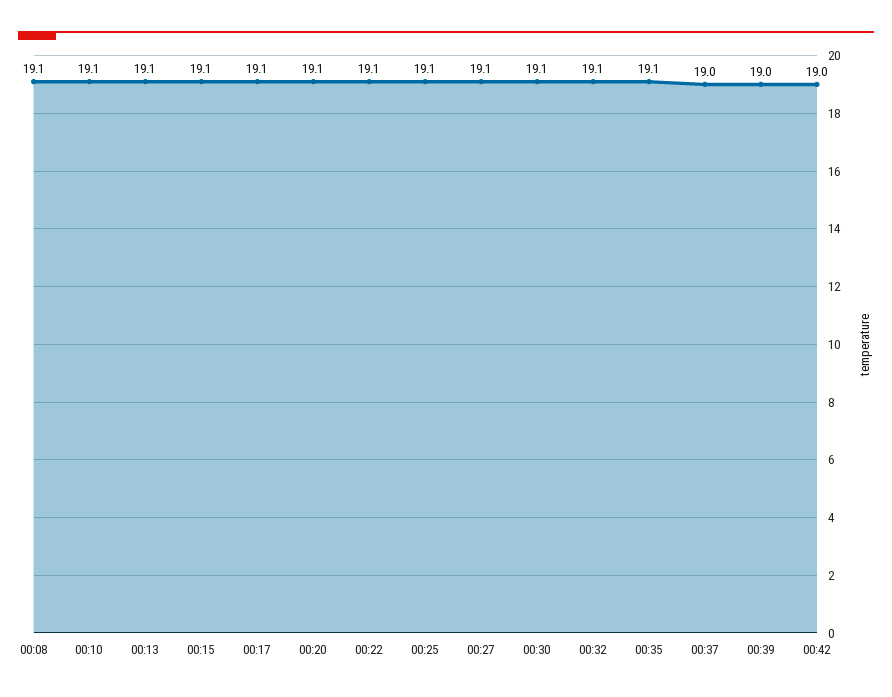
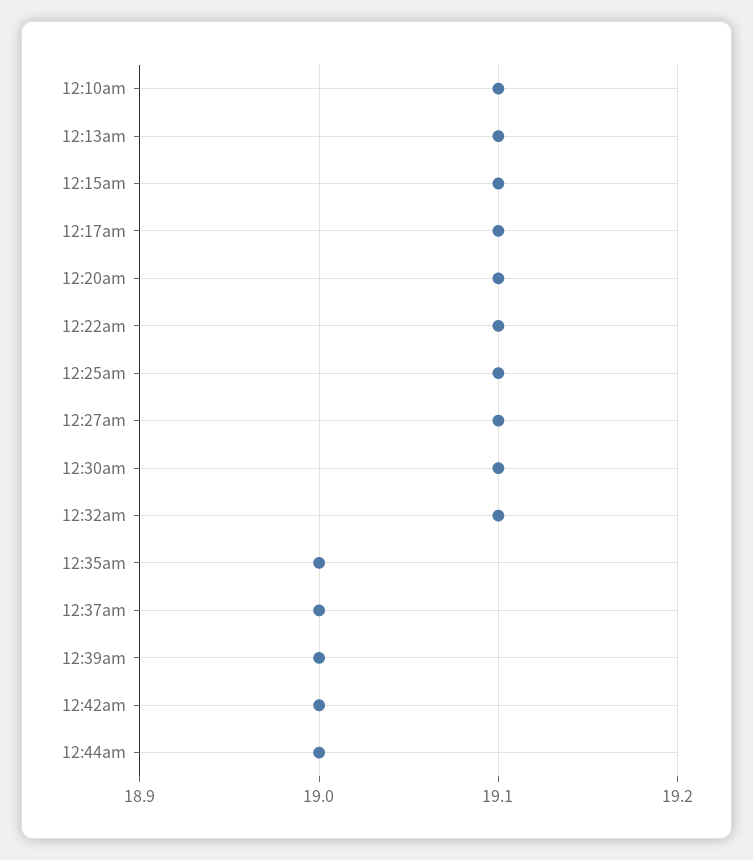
00:08: 19.1 -> none
00:35: 19.1 -> 19
12:44am: none -> 19

